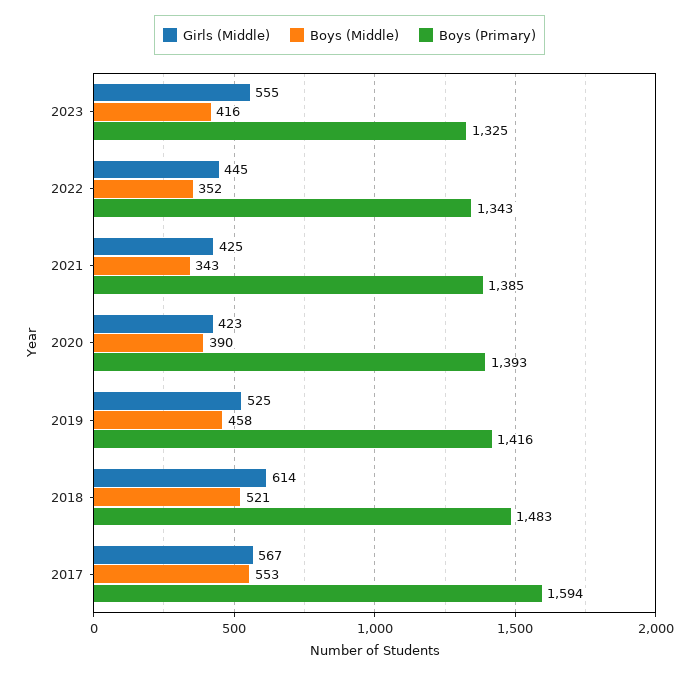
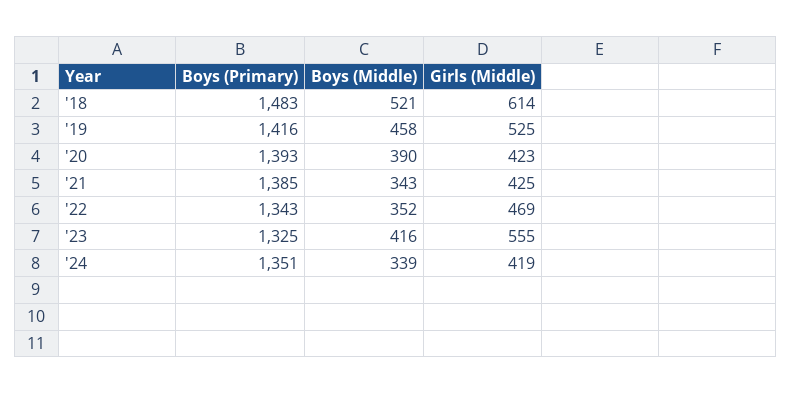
Girls (Middle), 2022: 445 -> 469
Girls (Middle), 2017: 567 -> none
Boys (Middle), 2017: 553 -> none
Boys (Primary), 2017: 1594 -> none
Boys (Primary), '24: none -> 1351
Boys (Middle), '24: none -> 339
Girls (Middle), '24: none -> 419

